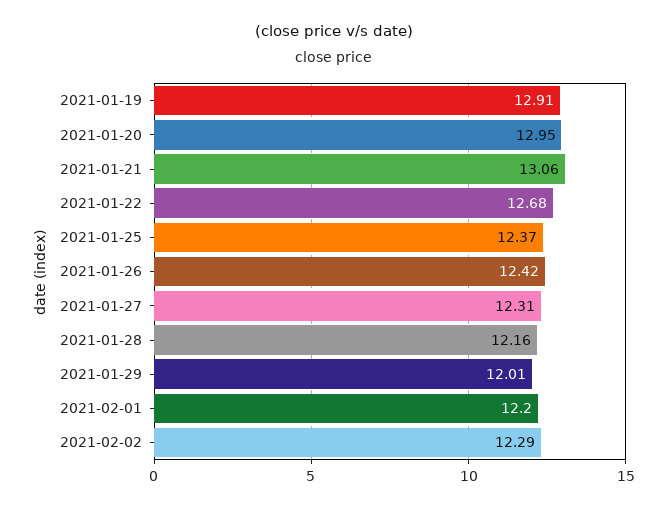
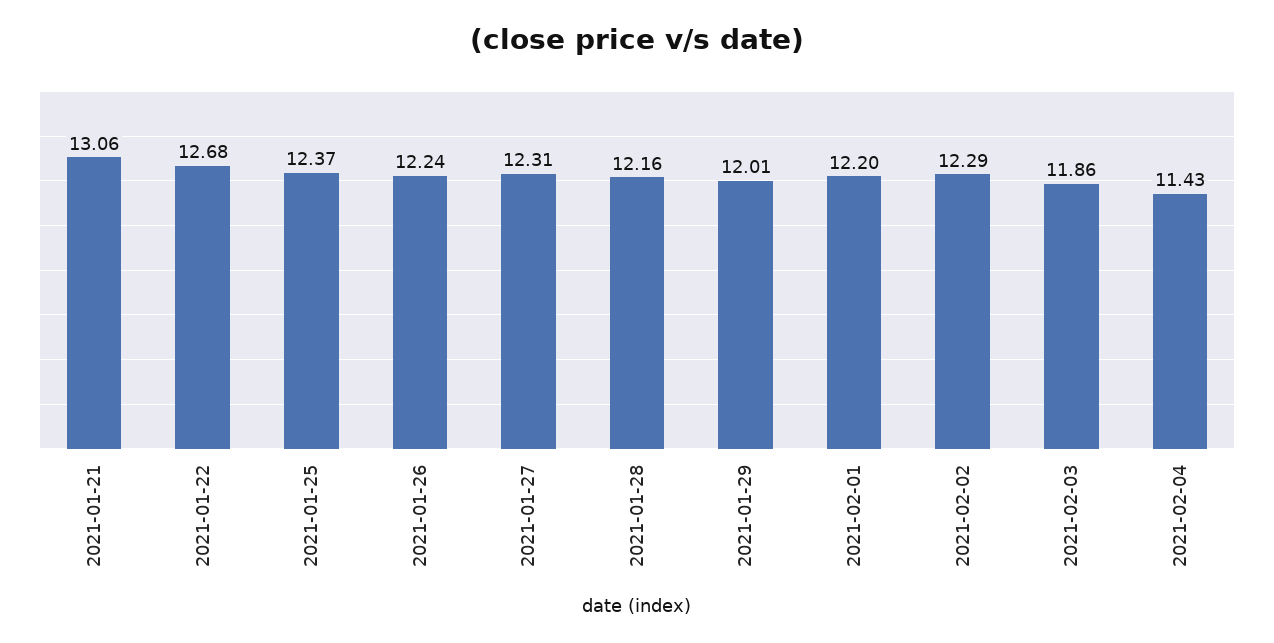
2021-01-19: 12.91 -> none
2021-01-20: 12.95 -> none
2021-01-26: 12.42 -> 12.24
2021-02-03: none -> 11.86
2021-02-04: none -> 11.43

